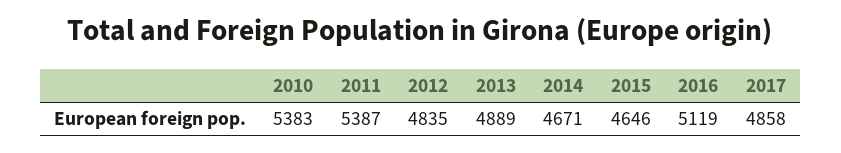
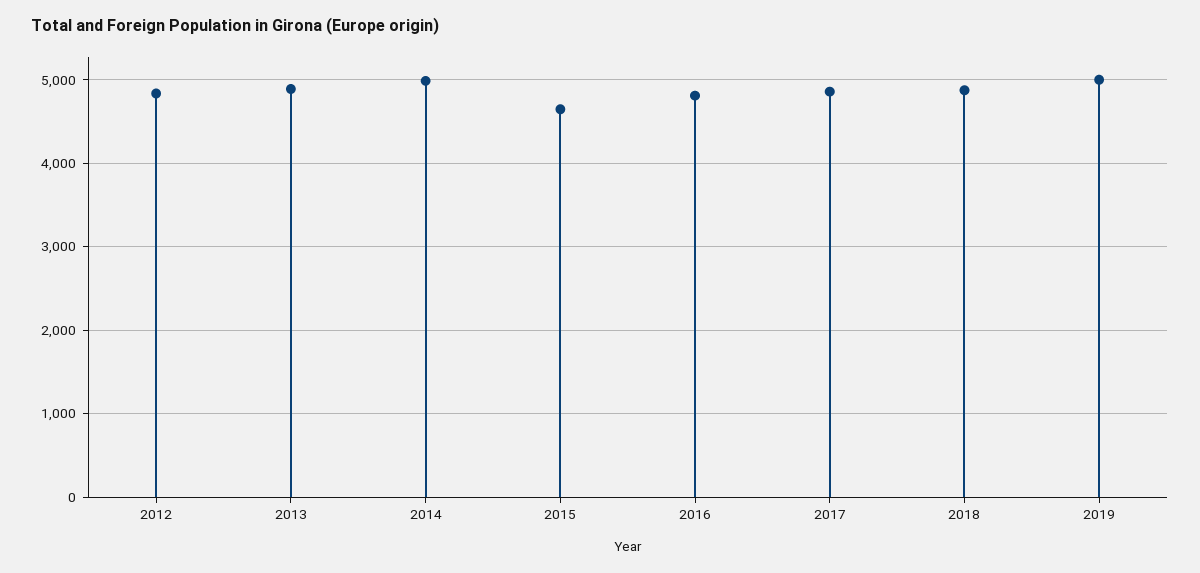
2010: 5383 -> none
2011: 5387 -> none
2014: 4671 -> 5000
2016: 5119 -> 4800
2018: none -> 4900
2019: none -> 5000

